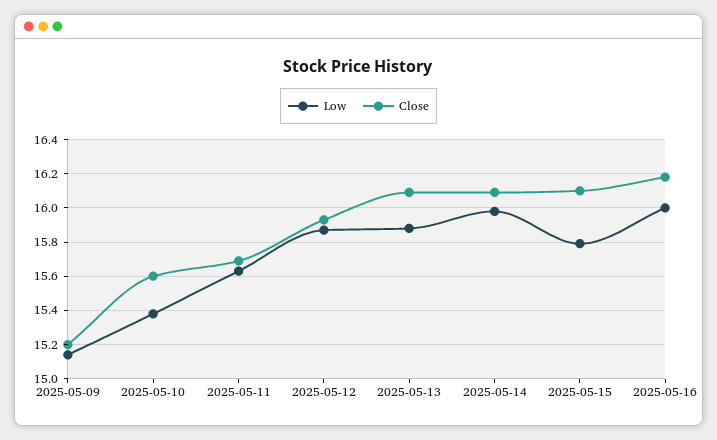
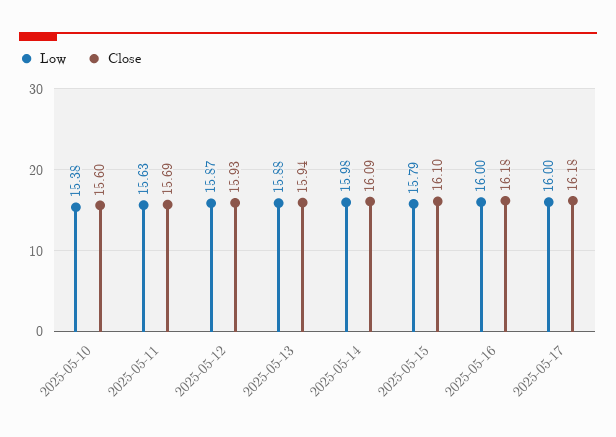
Low, 2025-05-09: 15.15 -> none
Close, 2025-05-09: 15.2 -> none
Close, 2025-05-13: 16.1 -> 15.94
Low, 2025-05-17: none -> 16
Close, 2025-05-17: none -> 16.18

